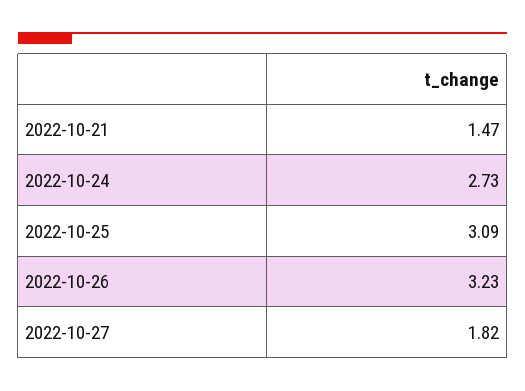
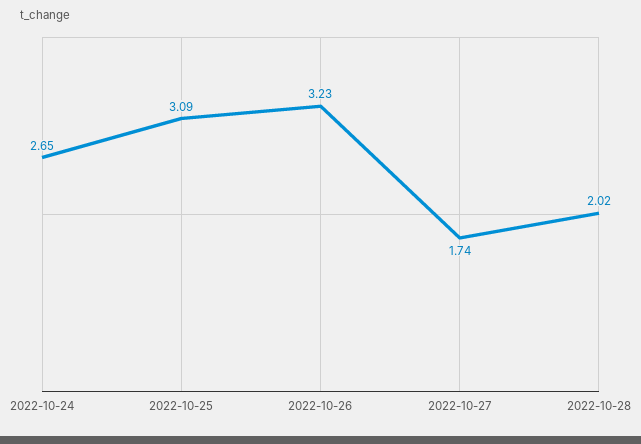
2022-10-21: 1.47 -> none
2022-10-24: 2.73 -> 2.65
2022-10-27: 1.82 -> 1.74
2022-10-28: none -> 2.02

